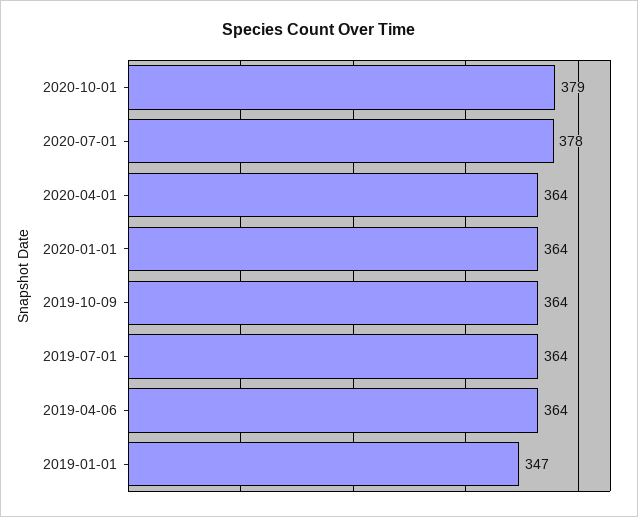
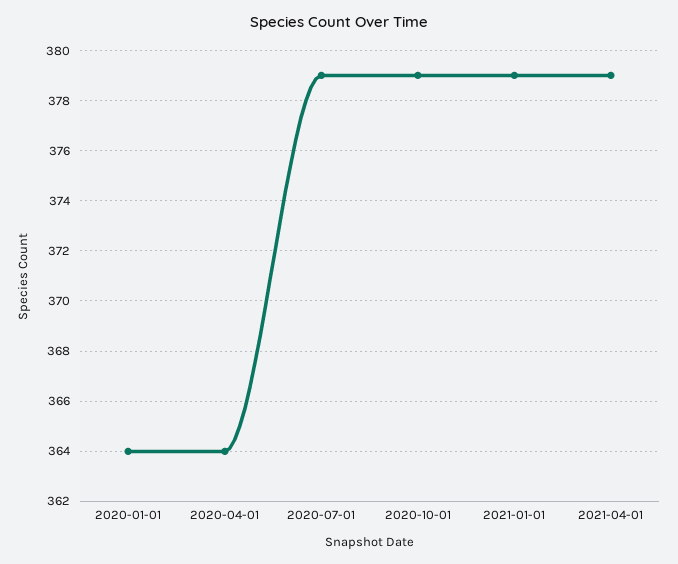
2020-07-01: 378 -> 379
2019-10-09: 364 -> none
2019-07-01: 364 -> none
2019-04-06: 364 -> none
2019-01-01: 347 -> none
2021-01-01: none -> 379
2021-04-01: none -> 379

